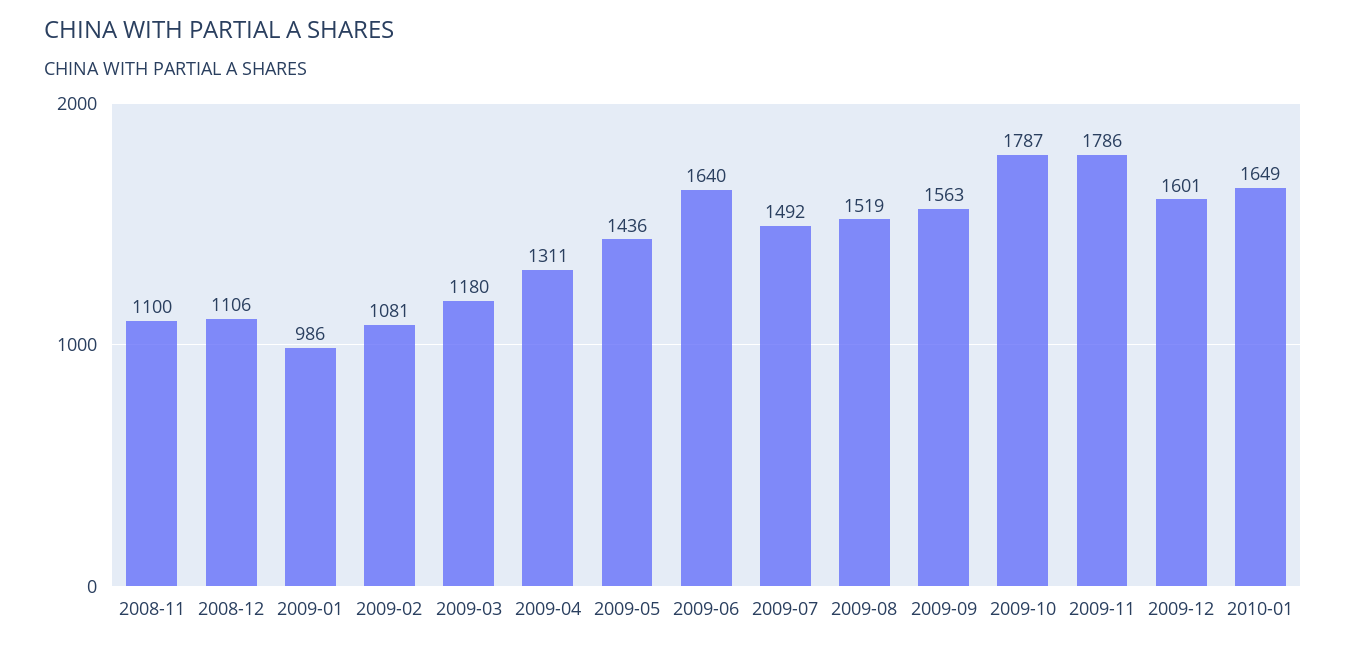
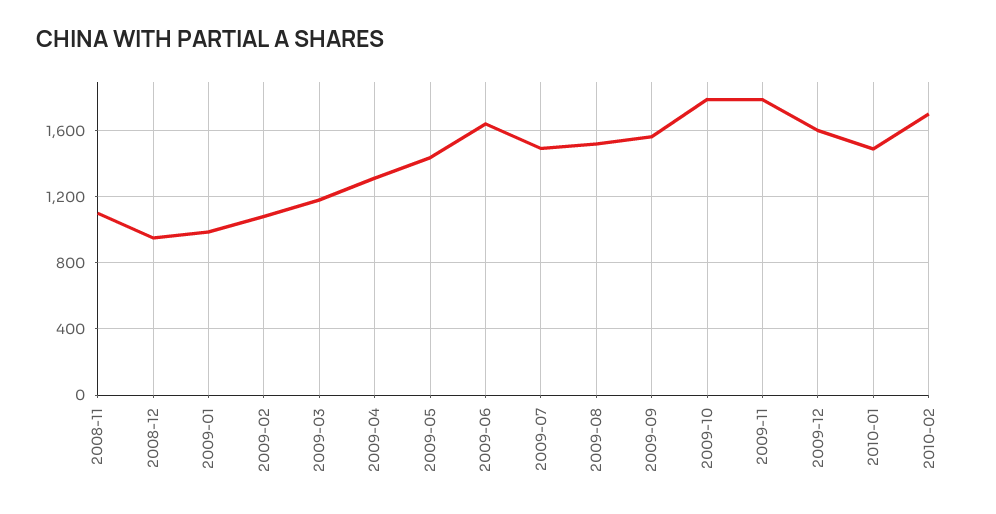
2008-12: 1106 -> 950
2010-01: 1649 -> 1500
2010-02: none -> 1700

